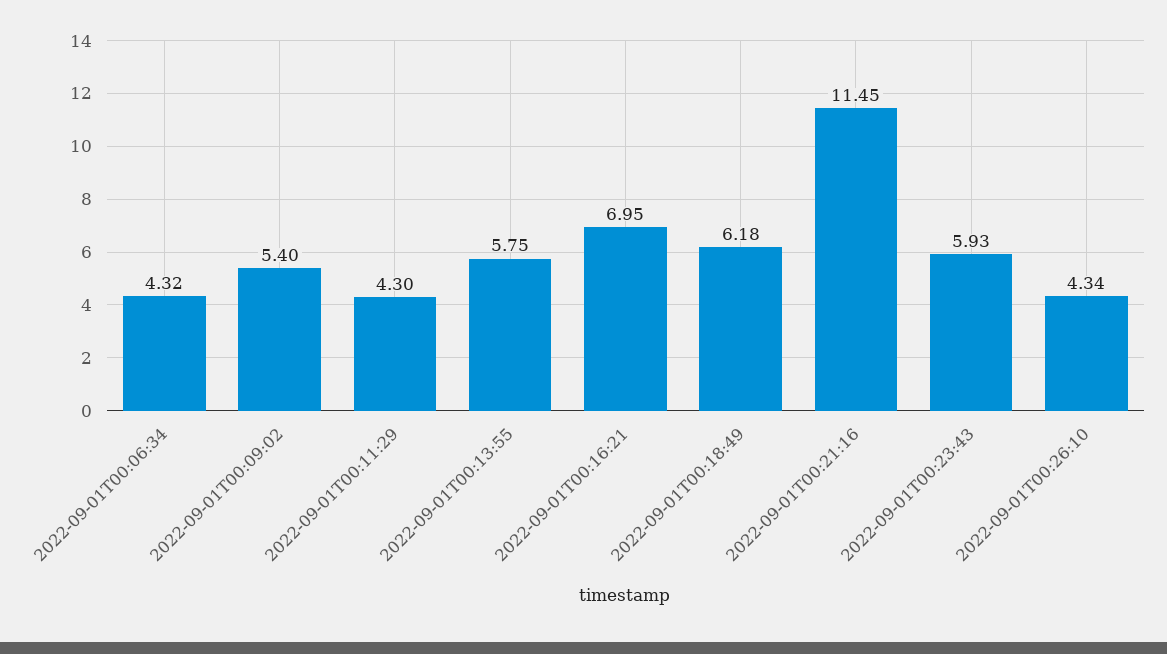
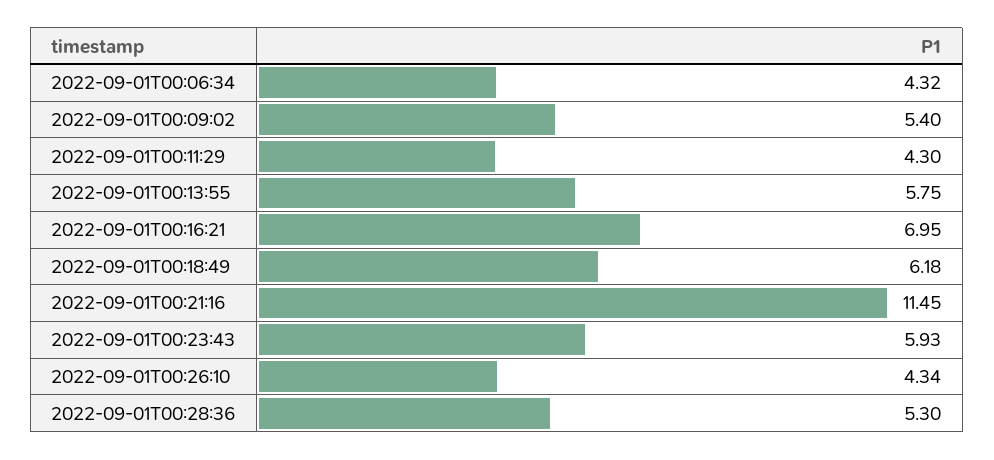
2022-09-01T00:28:36: none -> 5.3

